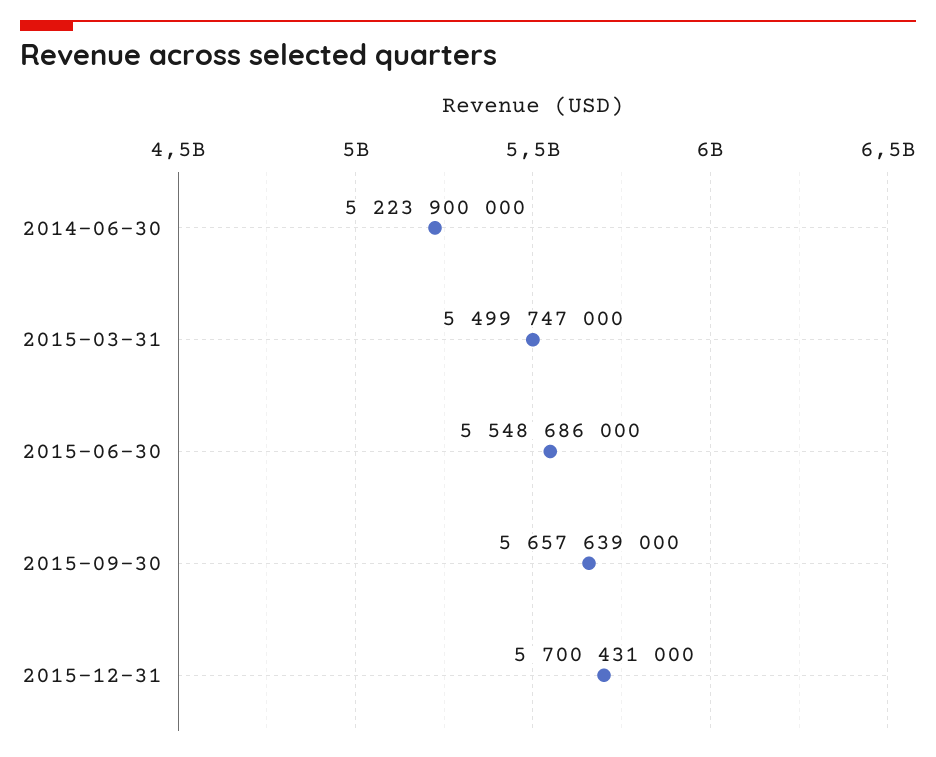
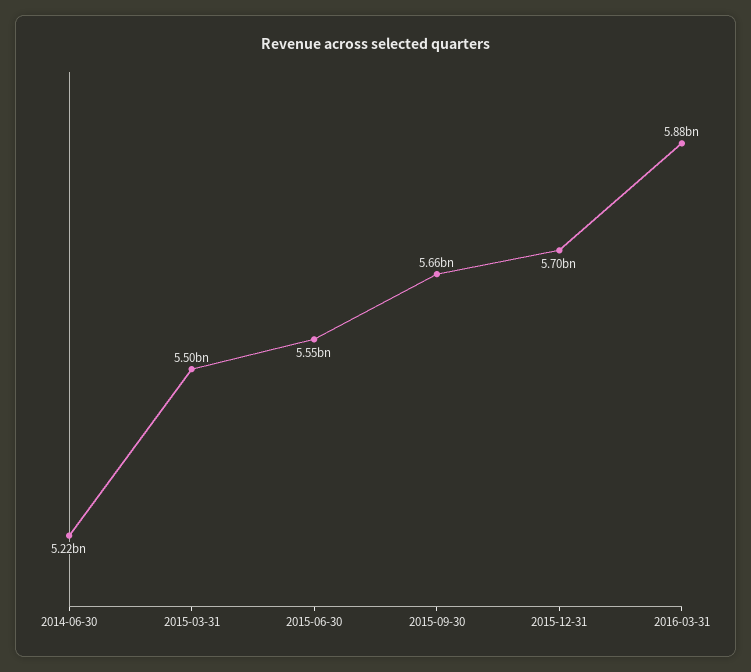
2016-03-31: none -> 5880000000

